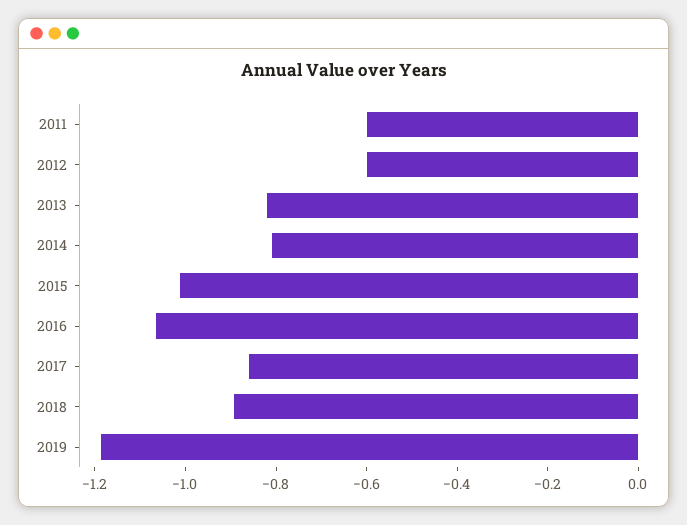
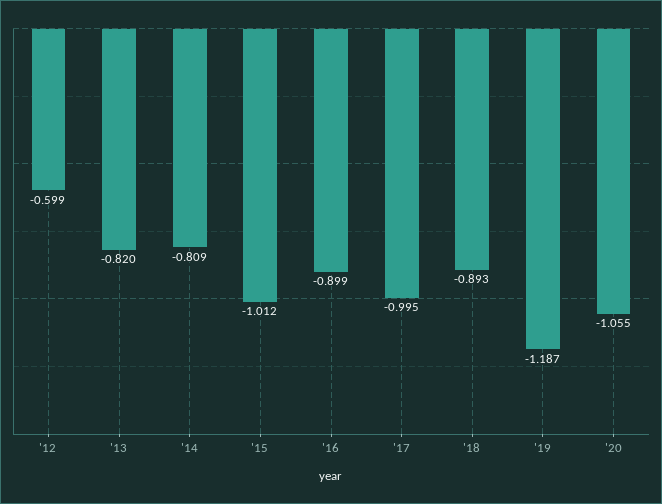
2011: -0.6 -> none
2016: -1.05 -> -0.899
2017: -0.85 -> -0.995
'20: none -> -1.055

